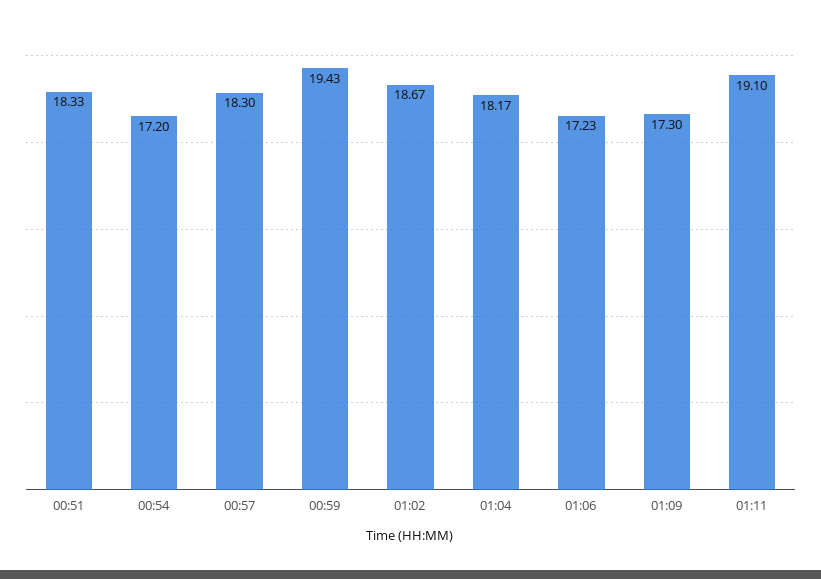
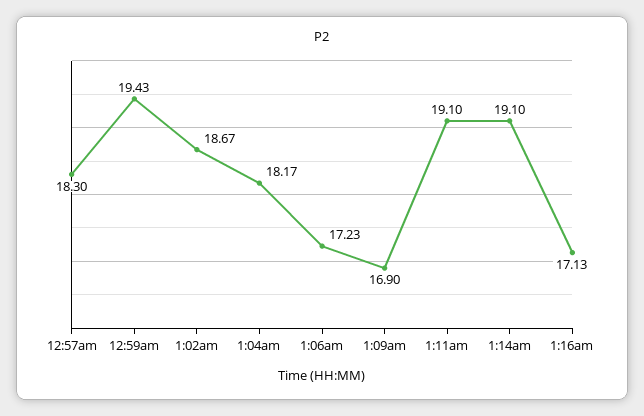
00:51: 18.33 -> none
00:54: 17.2 -> none
01:09: 17.3 -> 16.9
1:14am: none -> 19.1
1:16am: none -> 17.13

